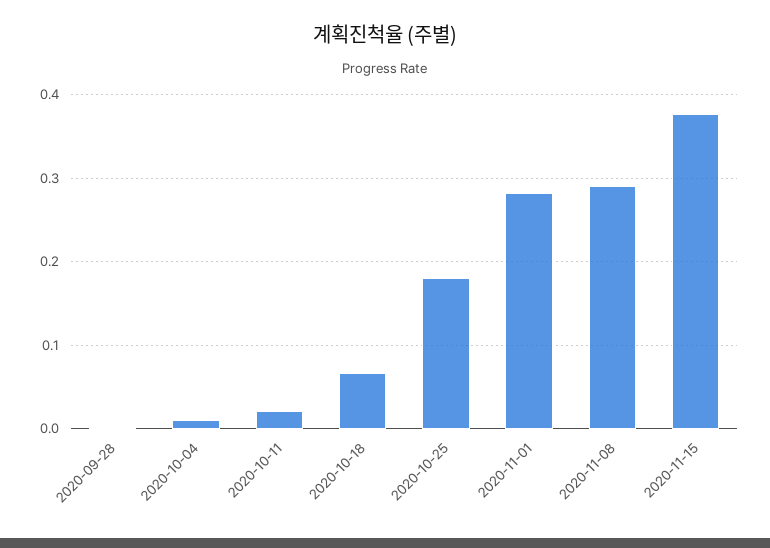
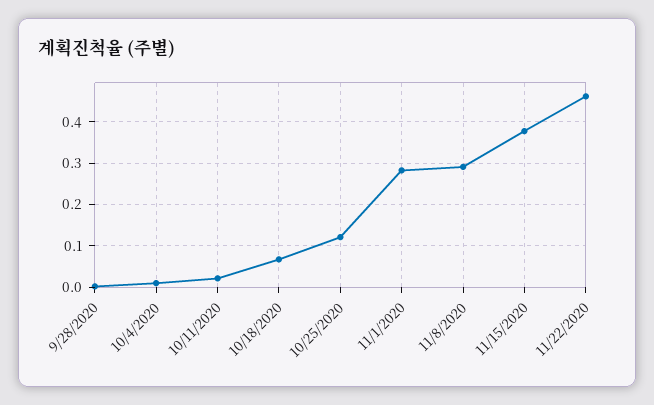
2020-10-25: 0.18 -> 0.12
11/22/2020: none -> 0.46

